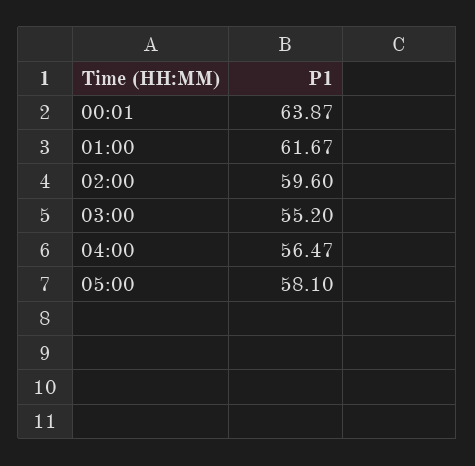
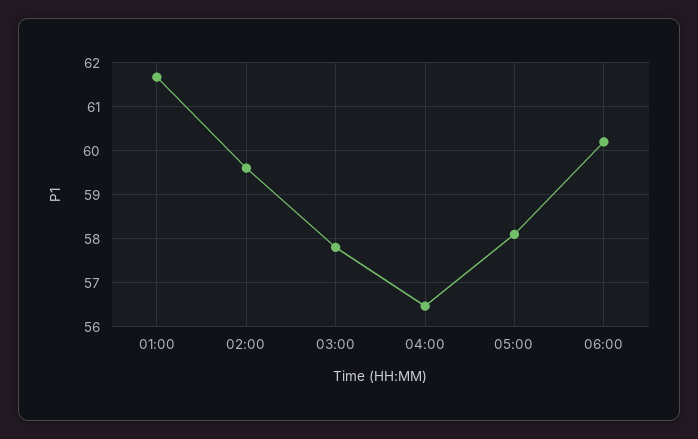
00:01: 63.87 -> none
03:00: 55.2 -> 57.8
06:00: none -> 60.2

